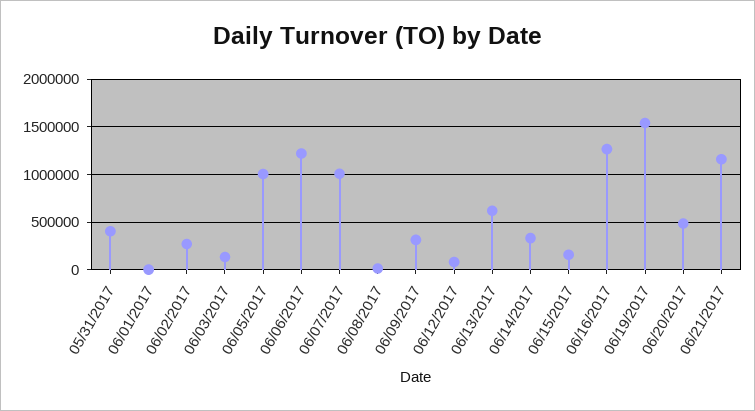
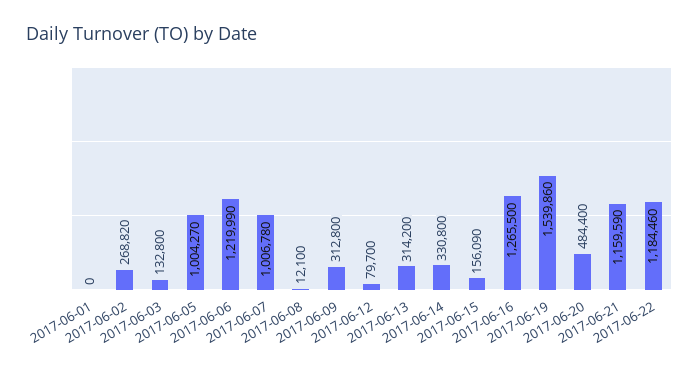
05/31/2017: 400000 -> none
06/13/2017: 600000 -> 314200
2017-06-22: none -> 1184460

